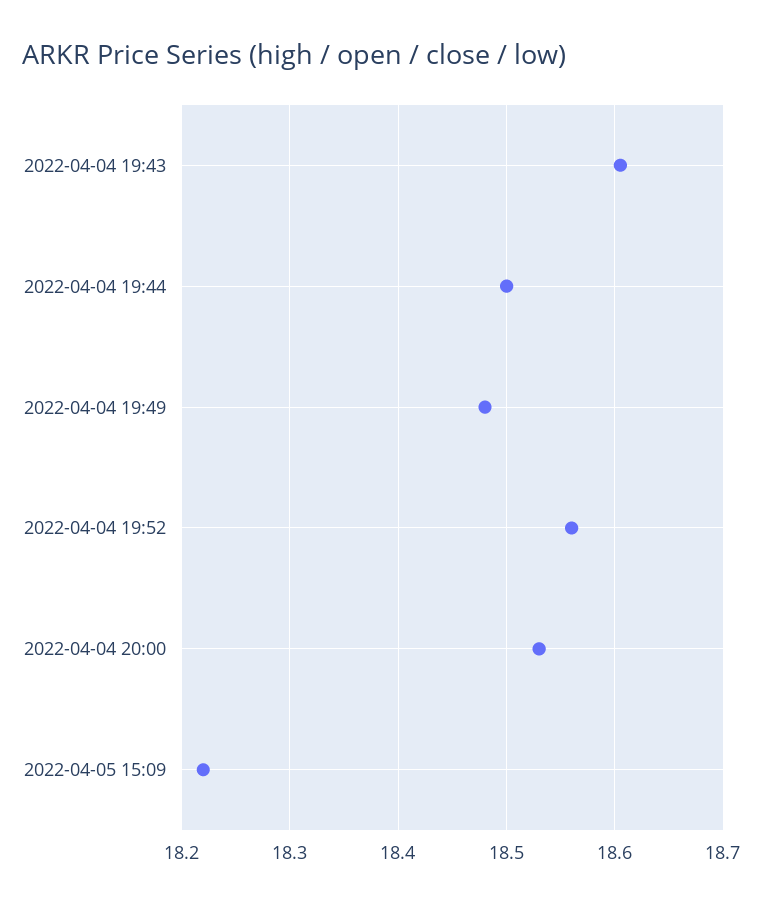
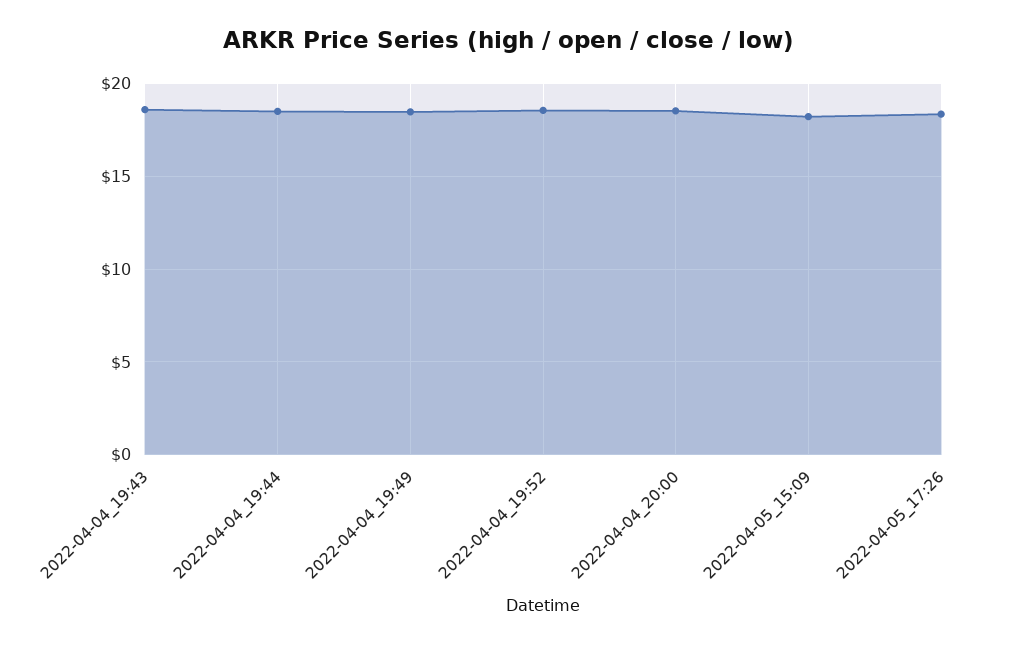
2022-04-05_17:26: none -> 18.5

